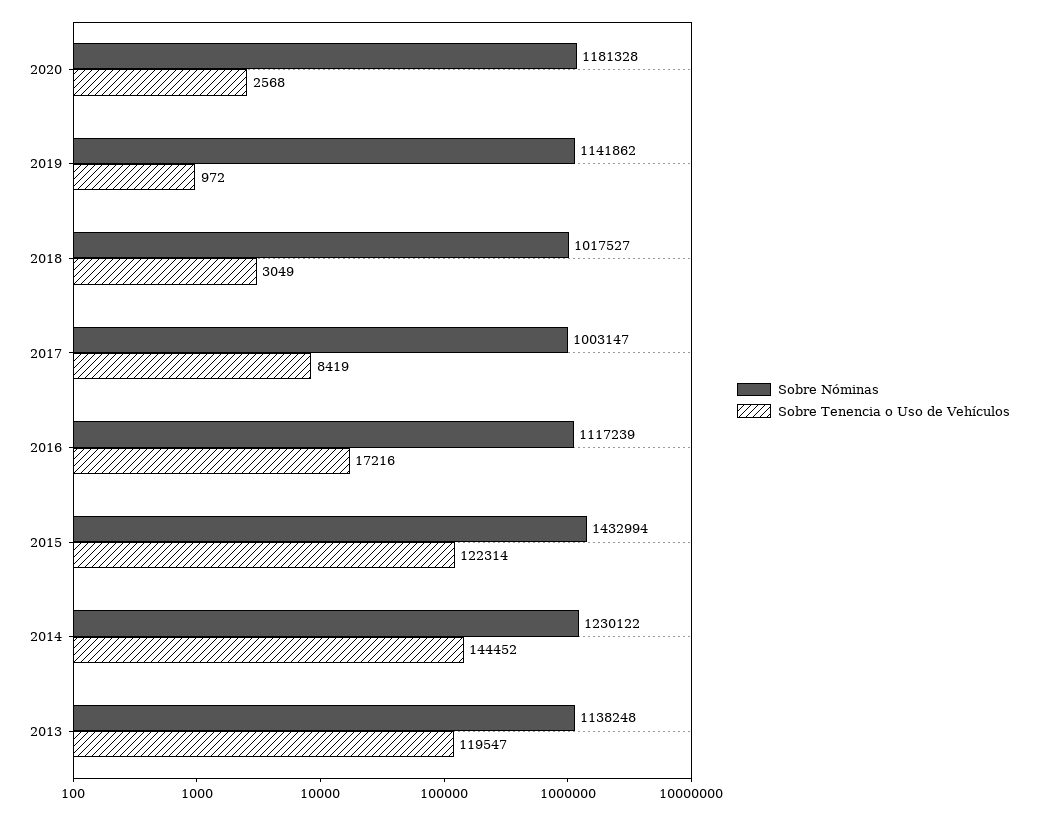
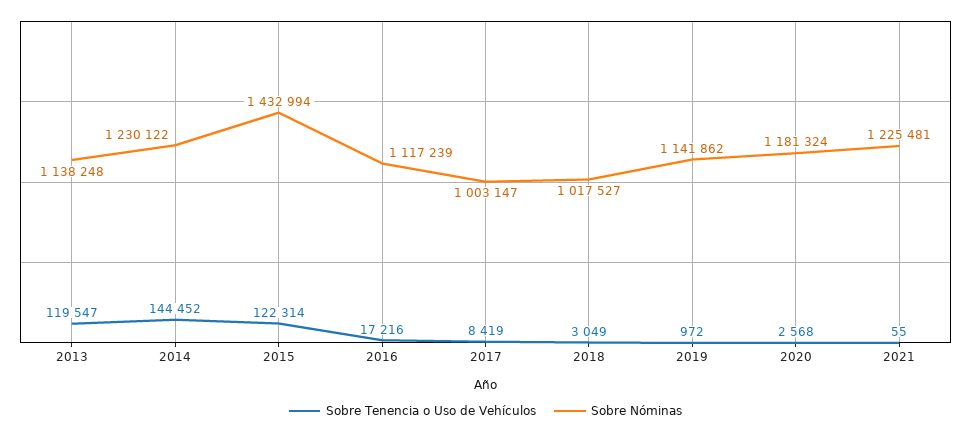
Sobre Nóminas, 2020: 1181328 -> 1181324
Sobre Tenencia o Uso de Vehículos, 2021: none -> 55
Sobre Nóminas, 2021: none -> 1225481

